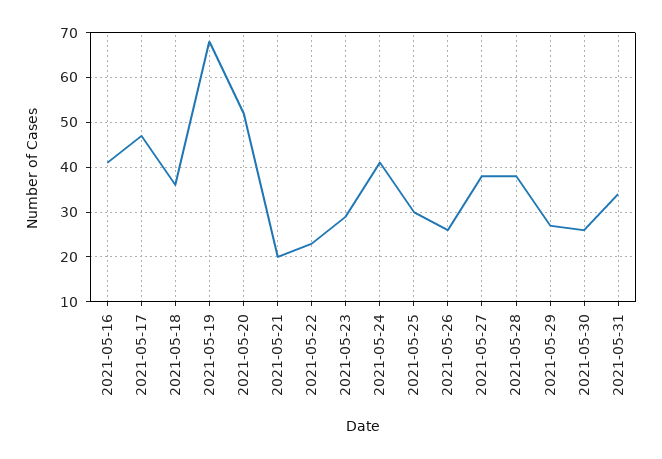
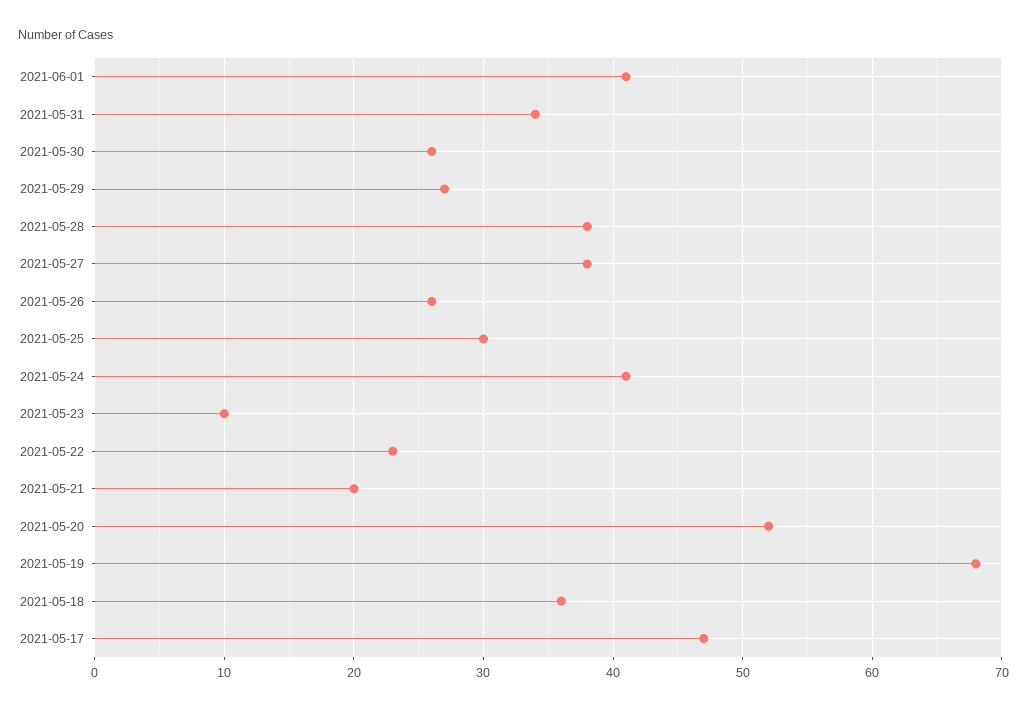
2021-05-16: 40 -> none
2021-05-23: 30 -> 10
2021-06-01: none -> 41

